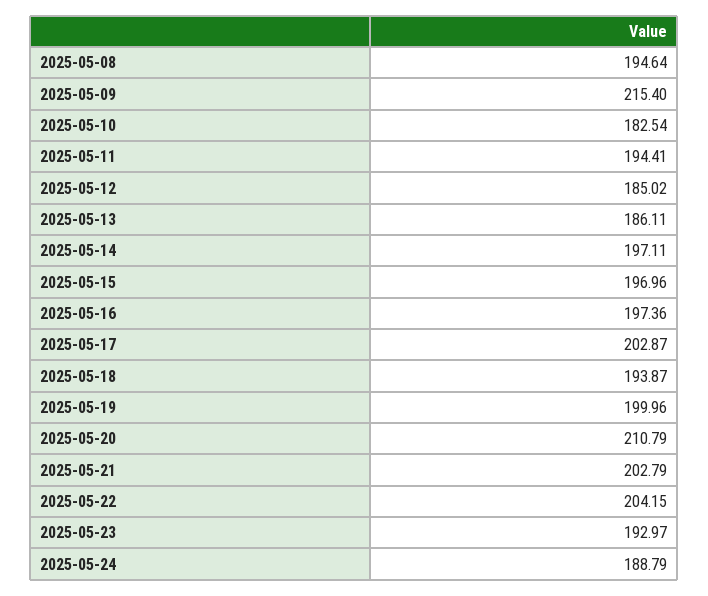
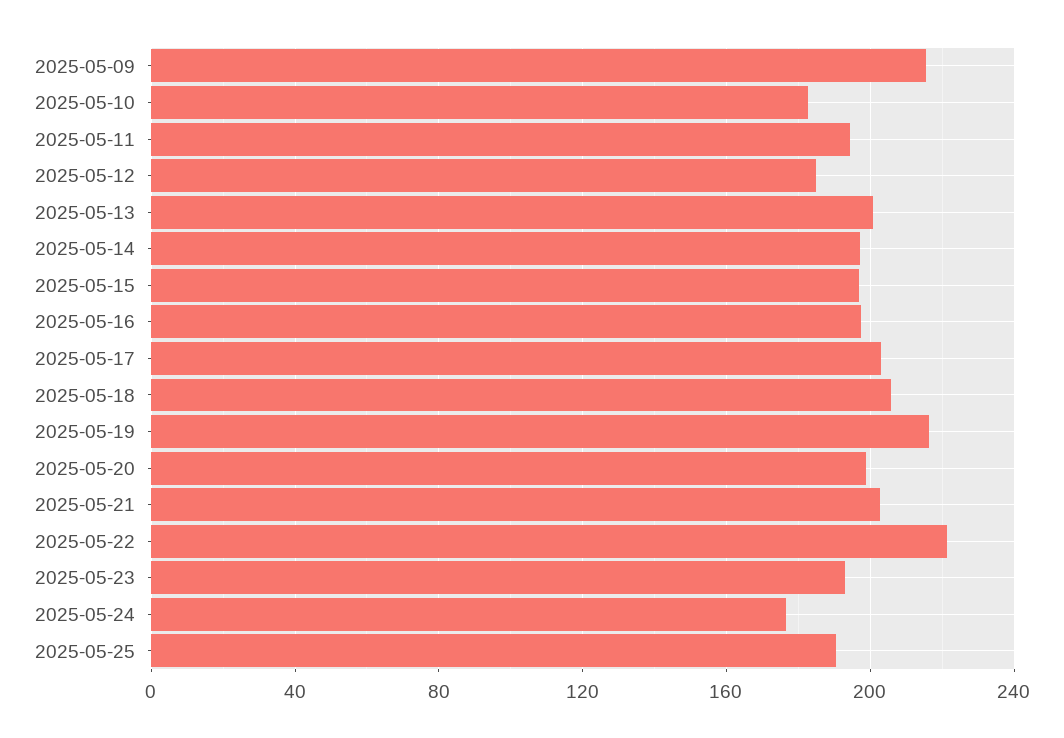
2025-05-08: 194.64 -> none
2025-05-13: 186.11 -> 200
2025-05-18: 193.87 -> 205
2025-05-19: 199.96 -> 215
2025-05-20: 210.79 -> 200
2025-05-22: 204.15 -> 220
2025-05-24: 188.79 -> 175
2025-05-25: none -> 190

